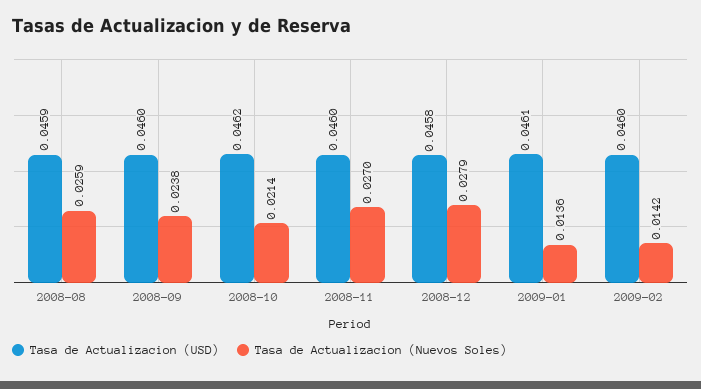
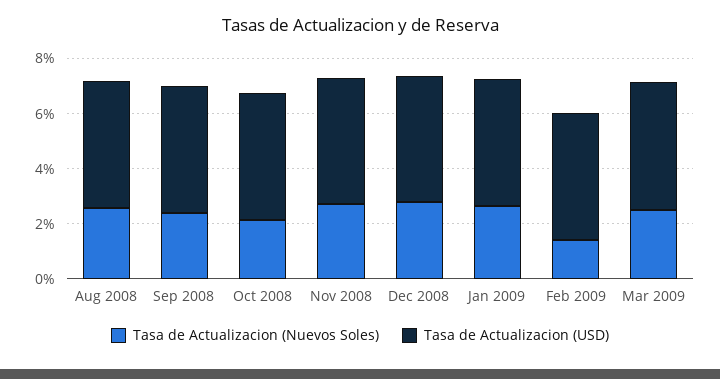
Tasa de Actualizacion (Nuevos Soles), 2009-01: 0.0136 -> 0.025
Tasa de Actualizacion (Nuevos Soles), Mar 2009: none -> 0.025
Tasa de Actualizacion (USD), Mar 2009: none -> 0.045

